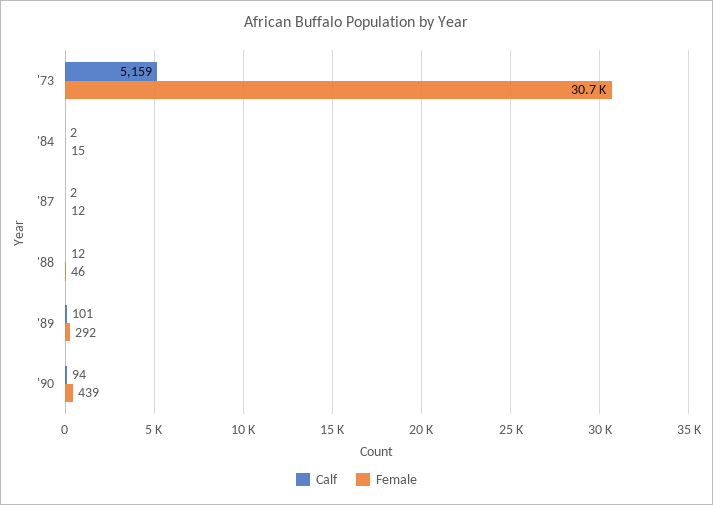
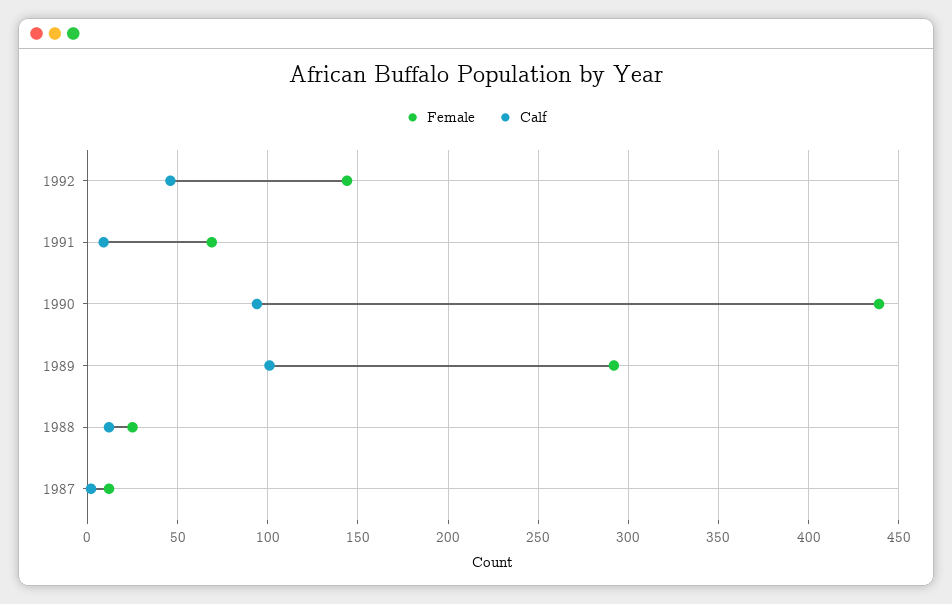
Calf, '73: 5159 -> none
Female, '73: 30700 -> none
Calf, '84: 2 -> none
Female, '84: 15 -> none
Female, '88: 46 -> 25
Female, 1992: none -> 145
Calf, 1992: none -> 45
Female, 1991: none -> 70
Calf, 1991: none -> 10

